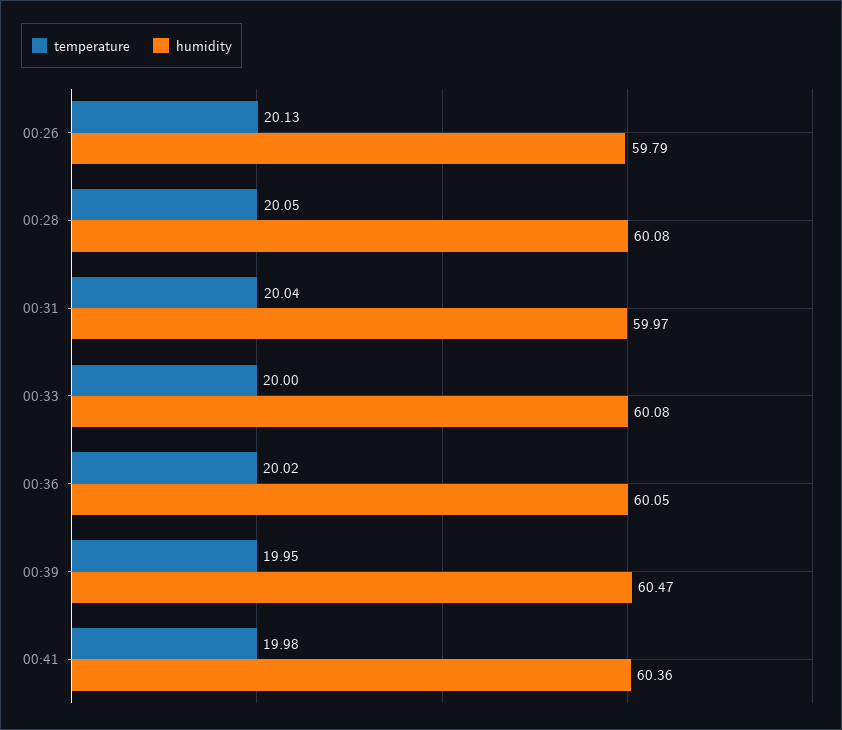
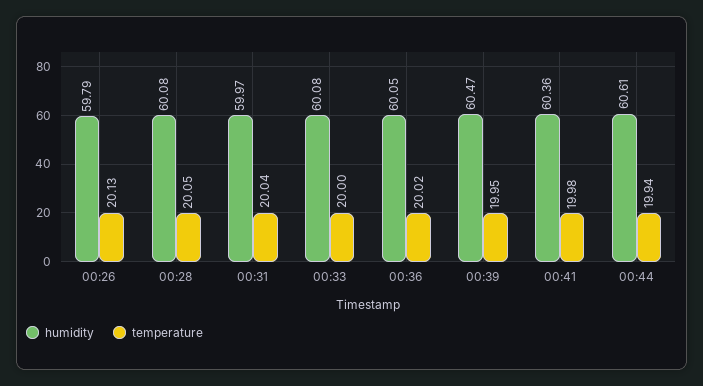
humidity, 00:44: none -> 60.61
temperature, 00:44: none -> 19.94

